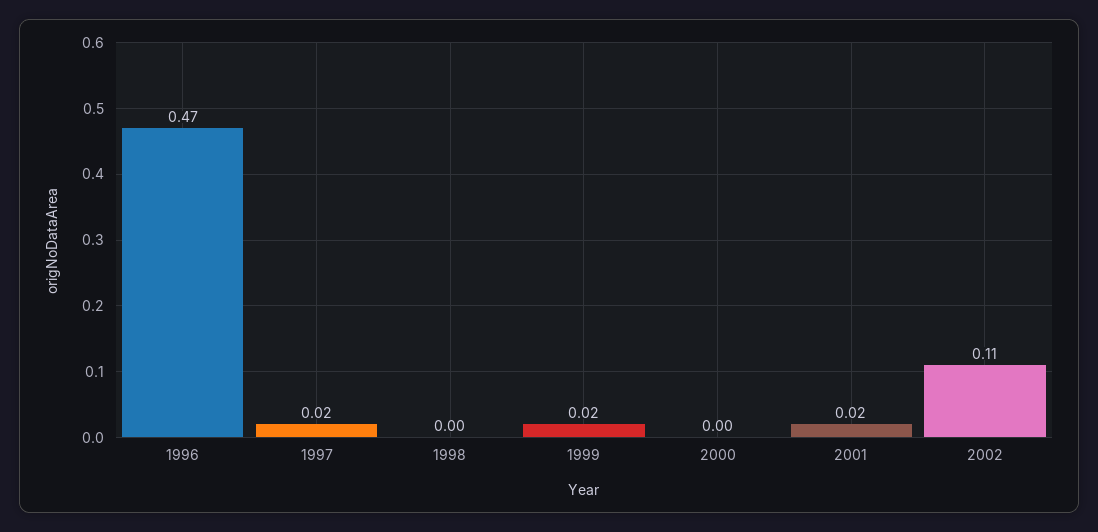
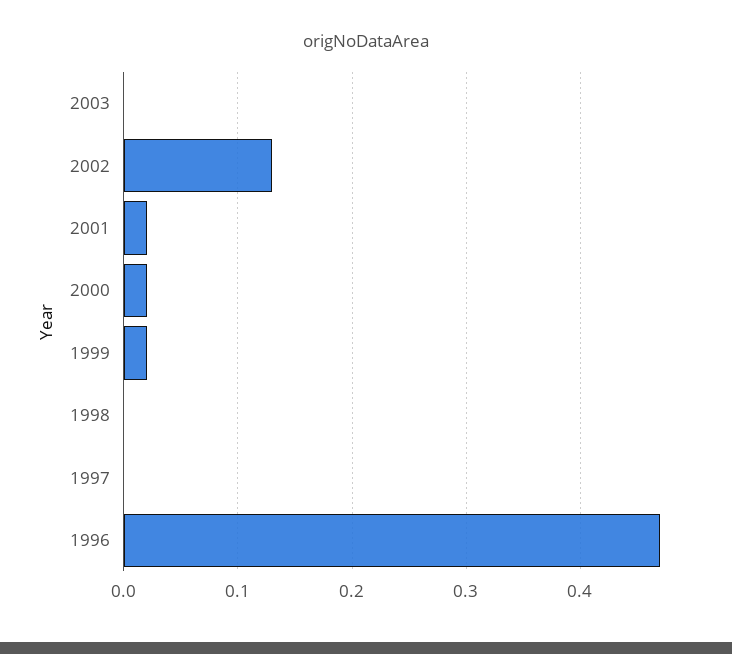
1997: 0.02 -> 0
2000: 0 -> 0.02
2002: 0.11 -> 0.13
2003: none -> 0

